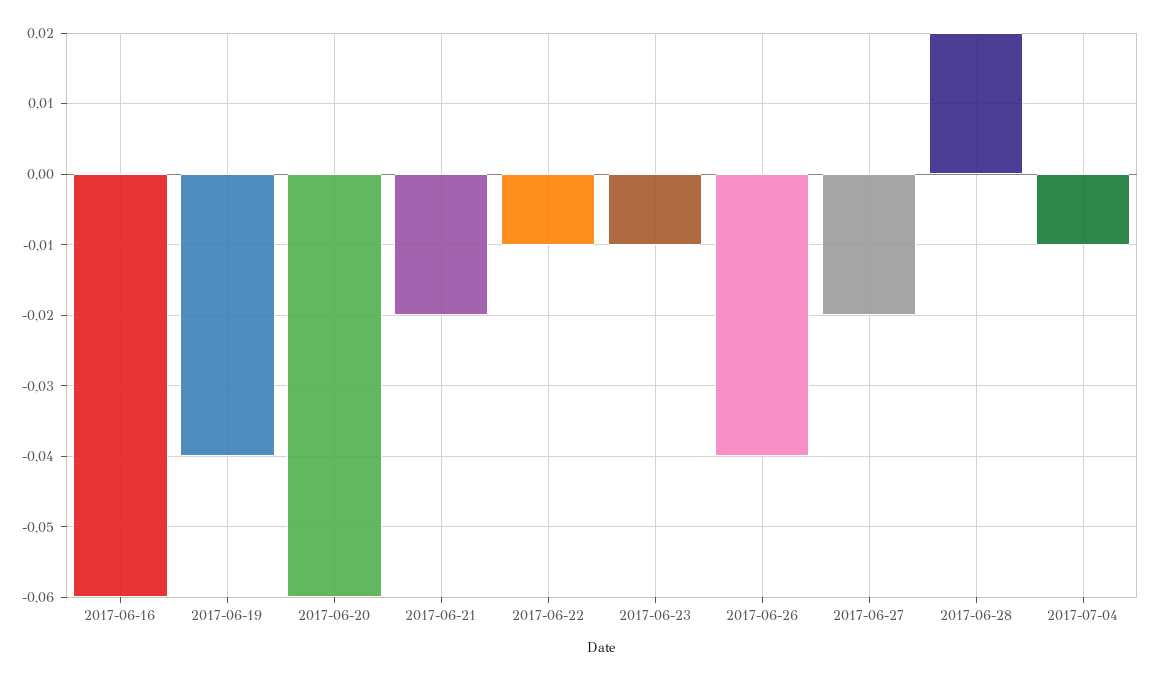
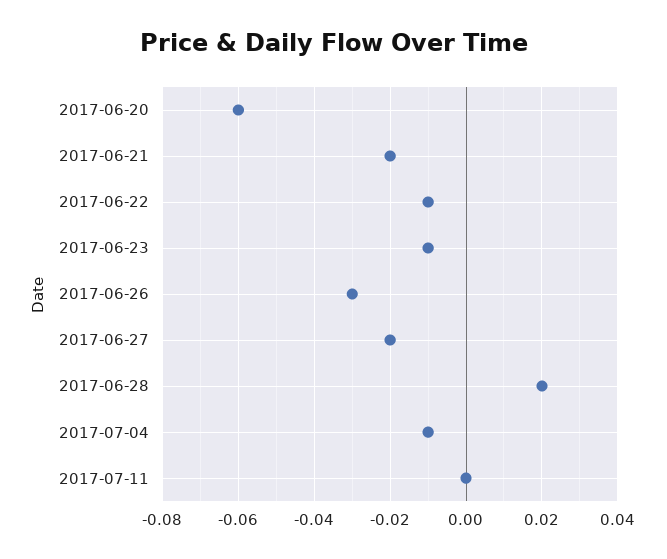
2017-06-16: -0.06 -> none
2017-06-19: -0.04 -> none
2017-06-26: -0.04 -> -0.03
2017-07-11: none -> 0

